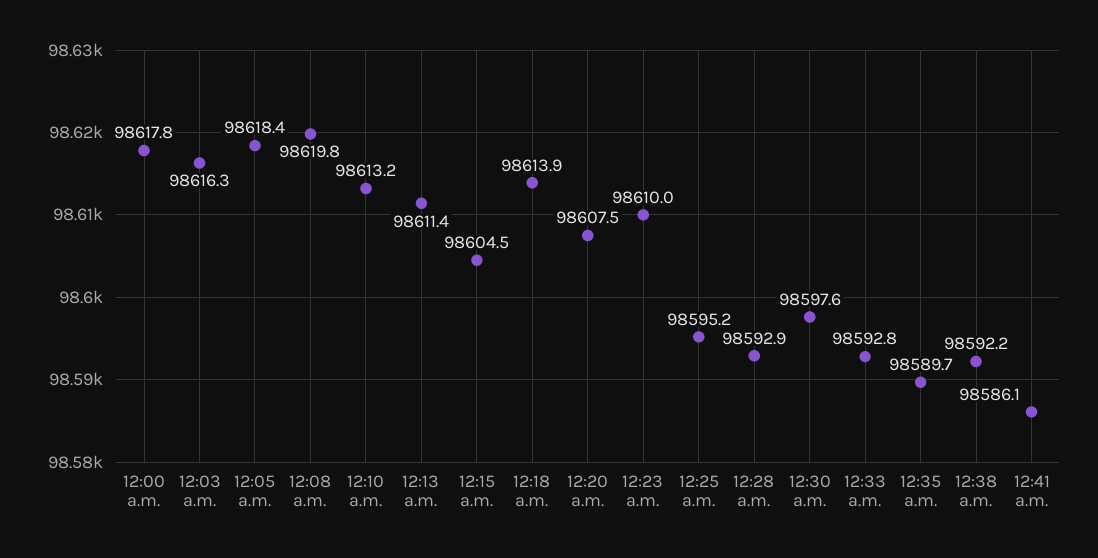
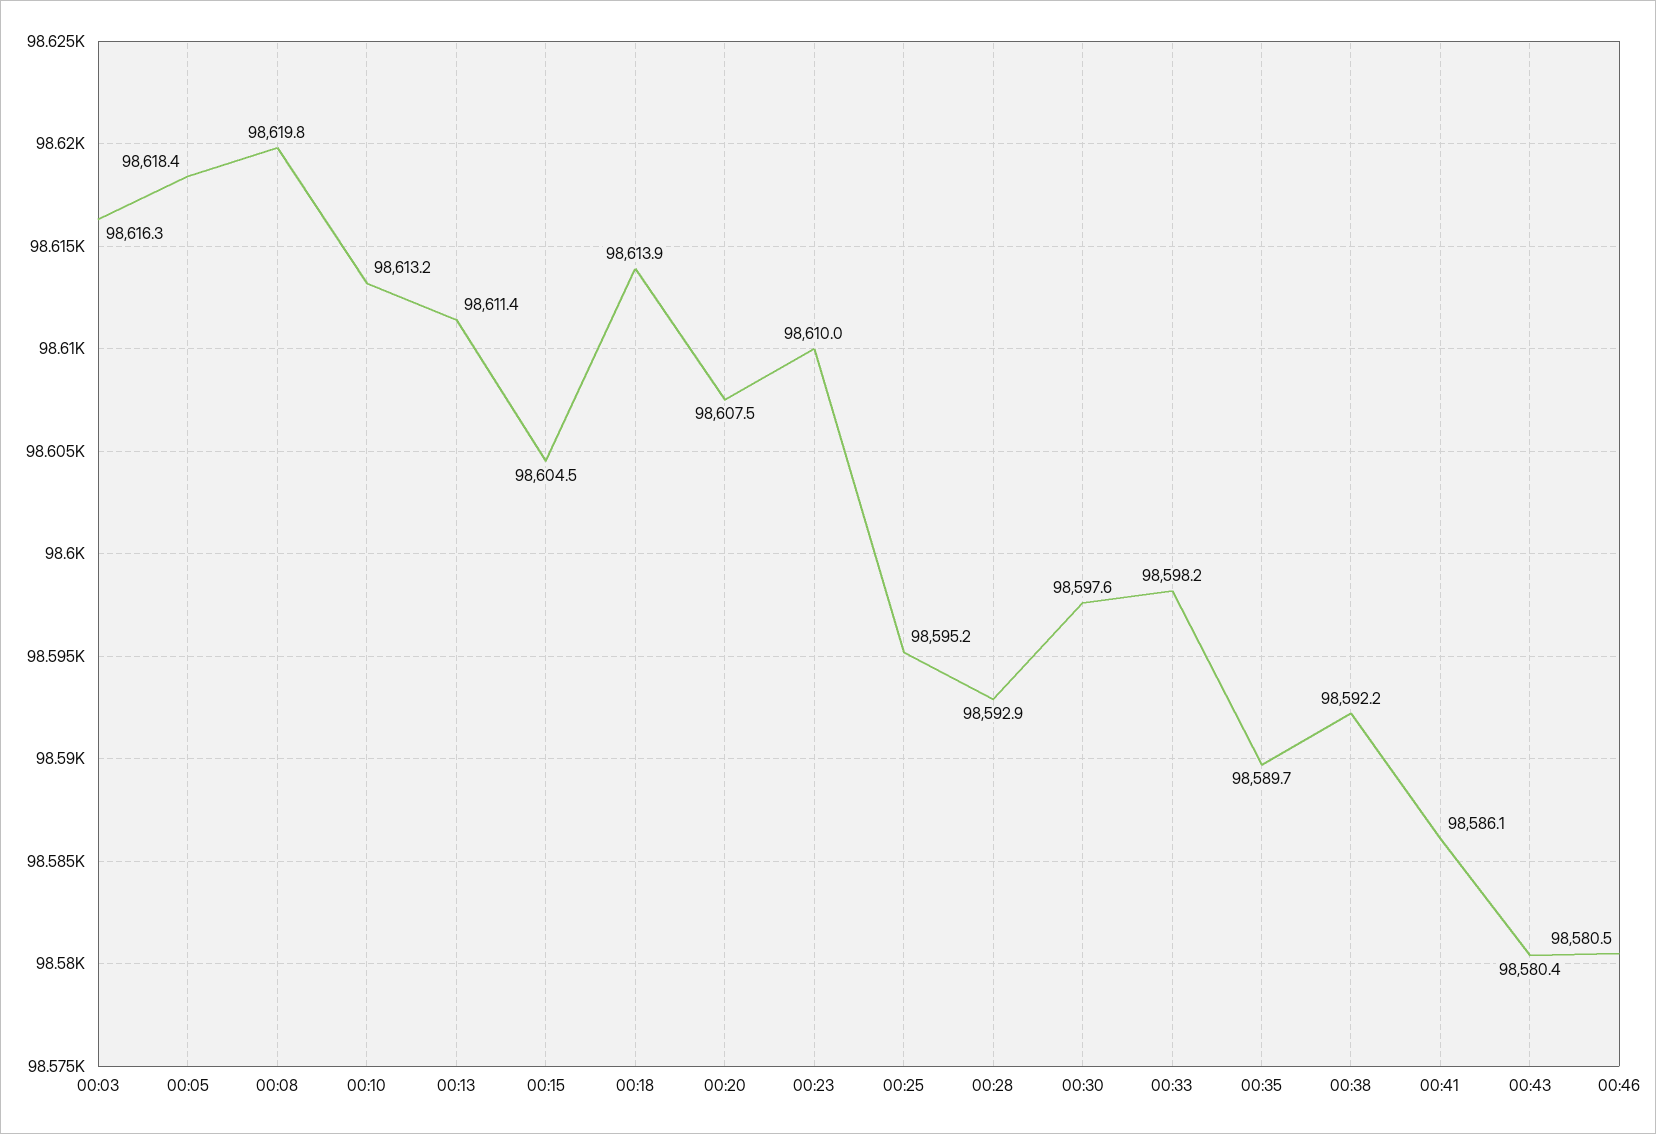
12:00 a.m.: 98617.8 -> none
12:33 a.m.: 98592.8 -> 98598.2
00:43: none -> 98580.4
00:46: none -> 98580.5

